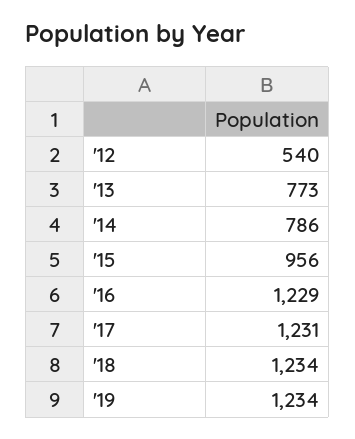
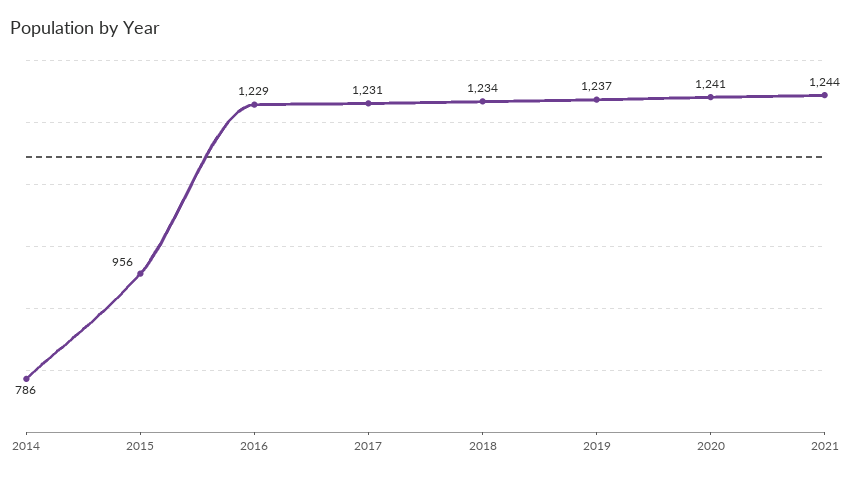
'12: 540 -> none
'13: 773 -> none
'19: 1234 -> 1237
2020: none -> 1241
2021: none -> 1244

